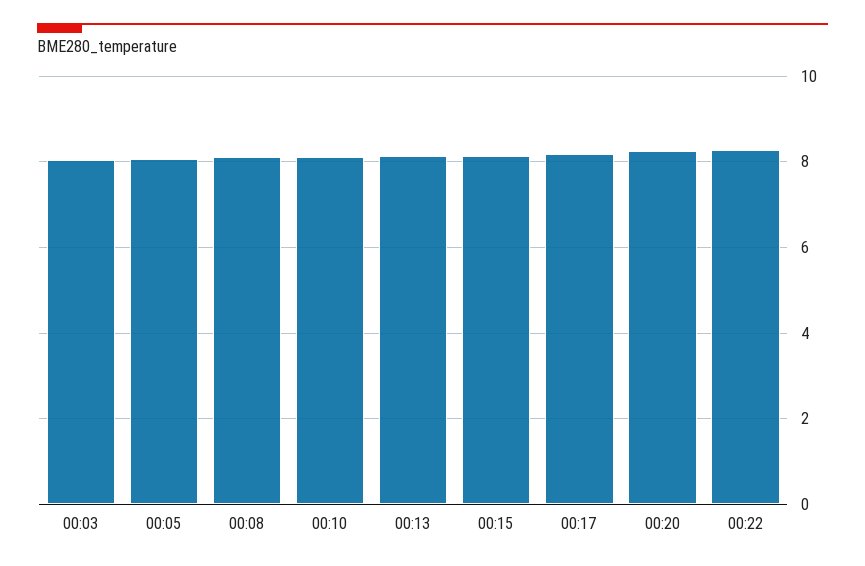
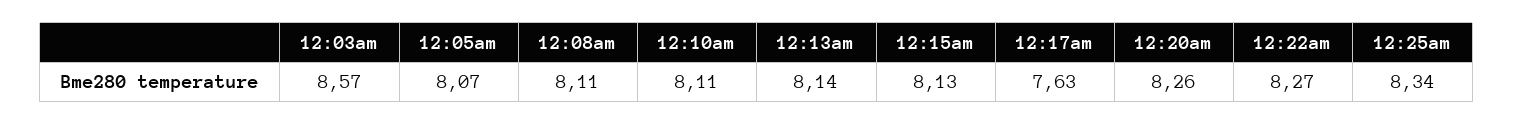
00:03: 8 -> 8.57
00:17: 8.2 -> 7.63
12:25am: none -> 8.34

